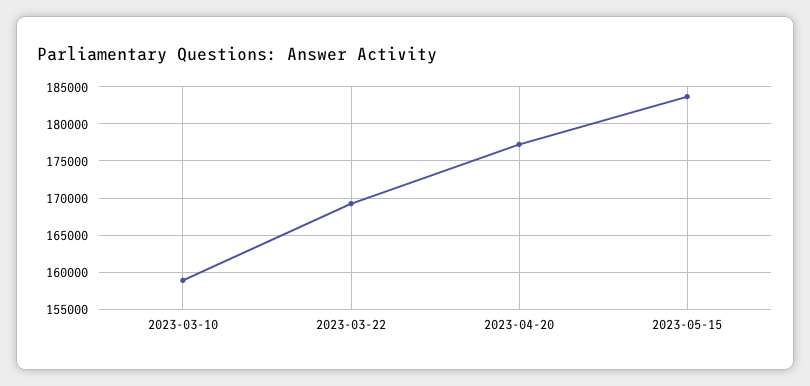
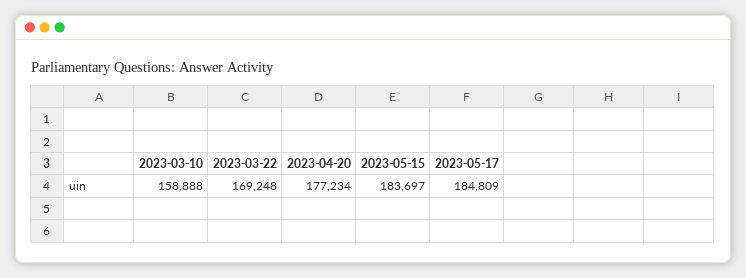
2023-05-17: none -> 184809

